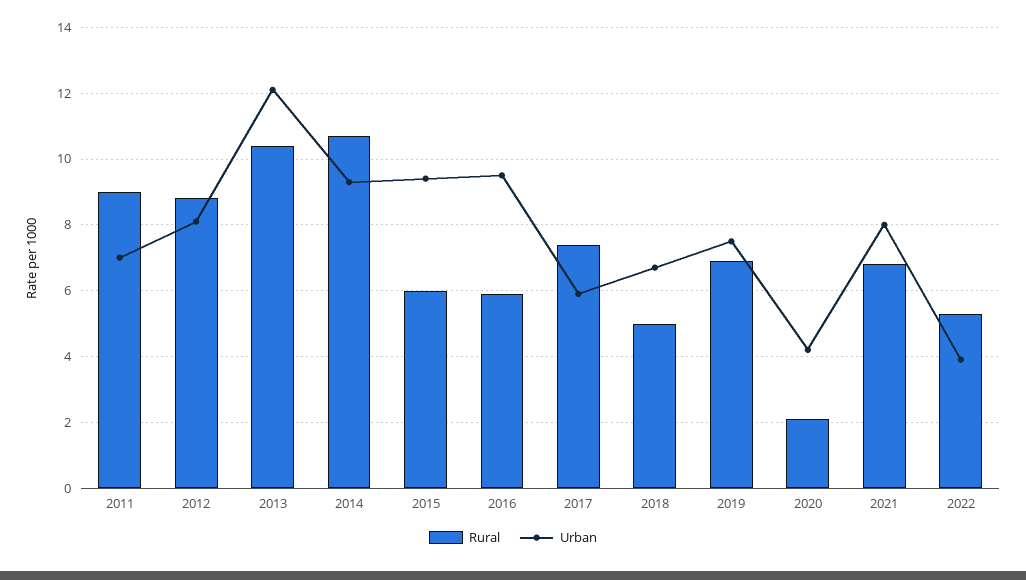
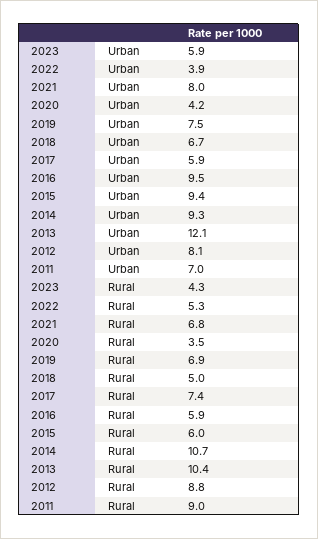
Rural, 2020: 2 -> 3.5
Urban, 2023: none -> 5.9
Rural, 2023: none -> 4.3

